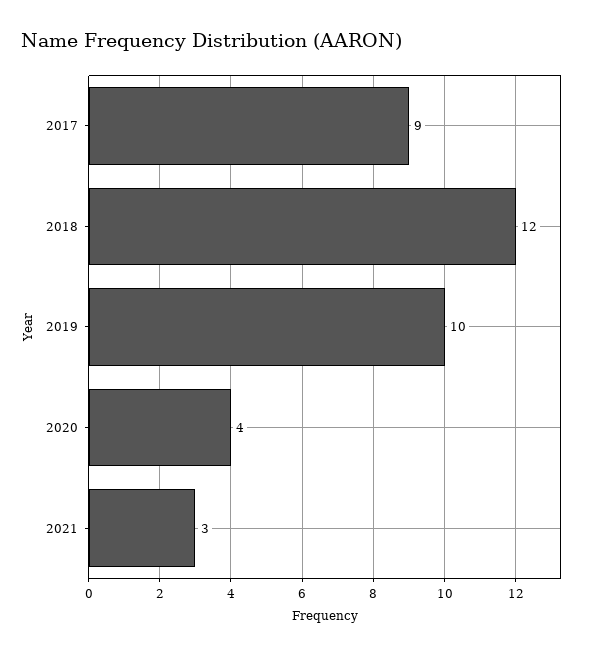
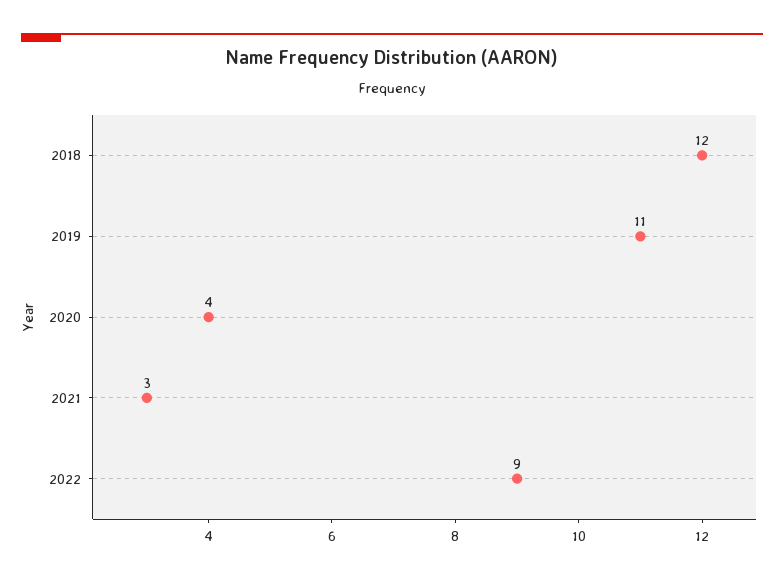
2017: 9 -> none
2019: 10 -> 11
2022: none -> 9

